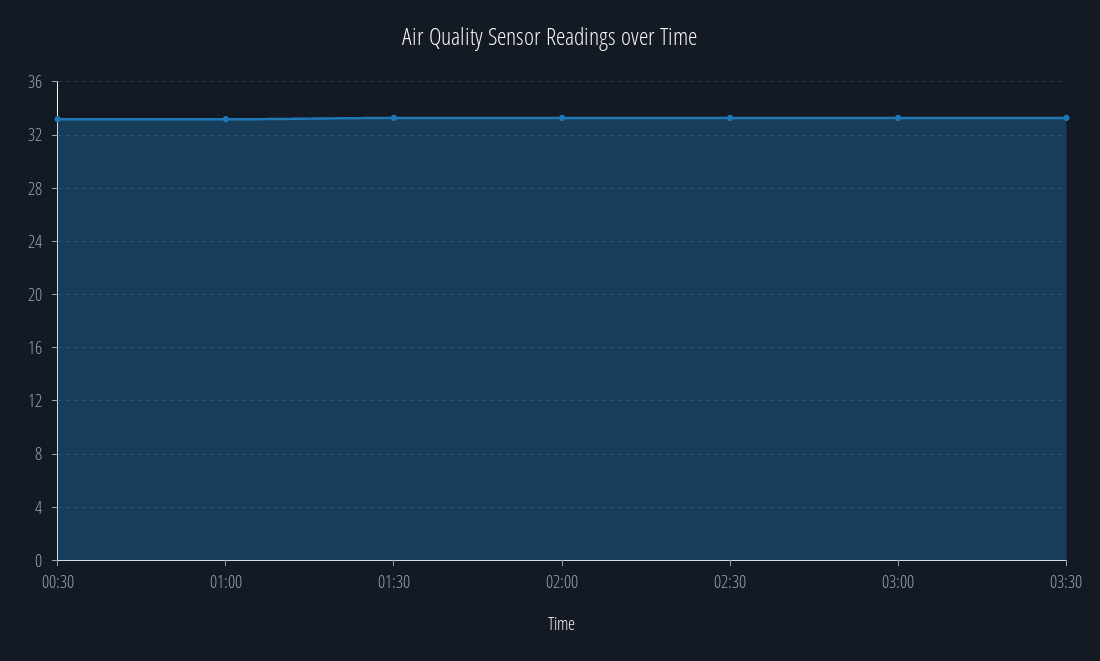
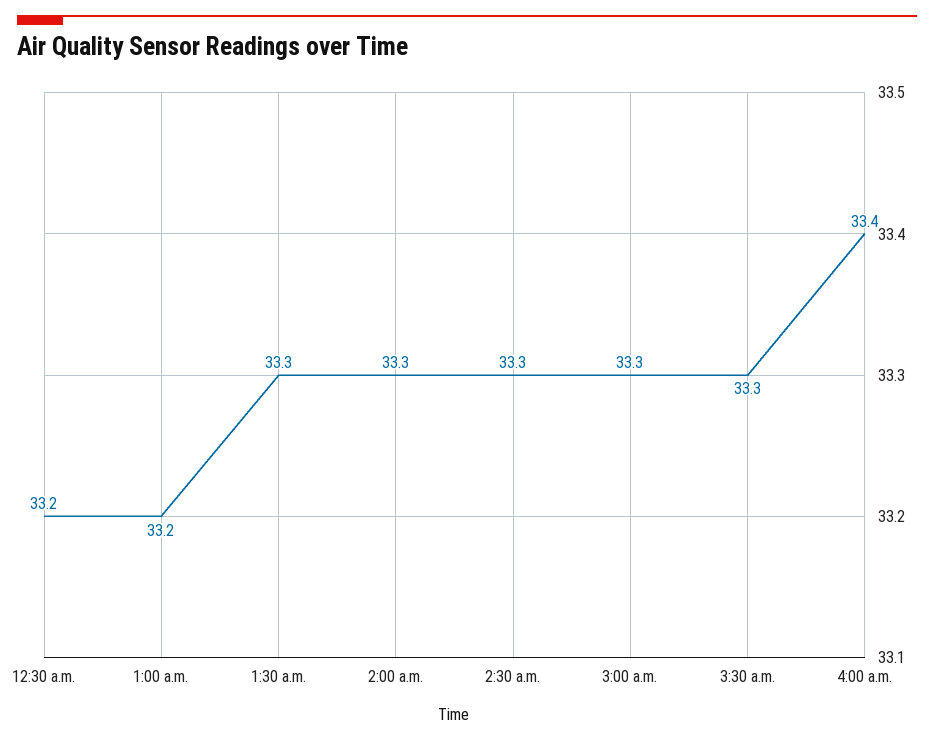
4:00 a.m.: none -> 33.4

